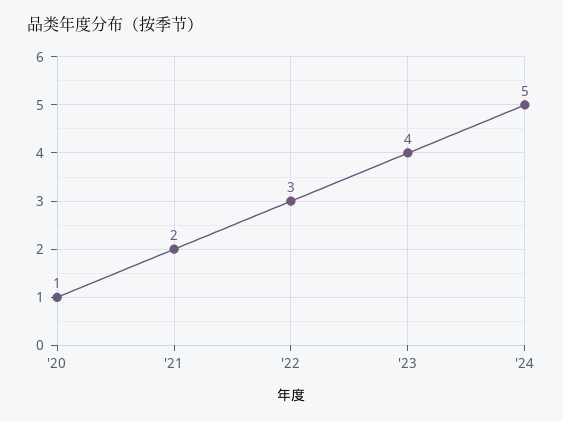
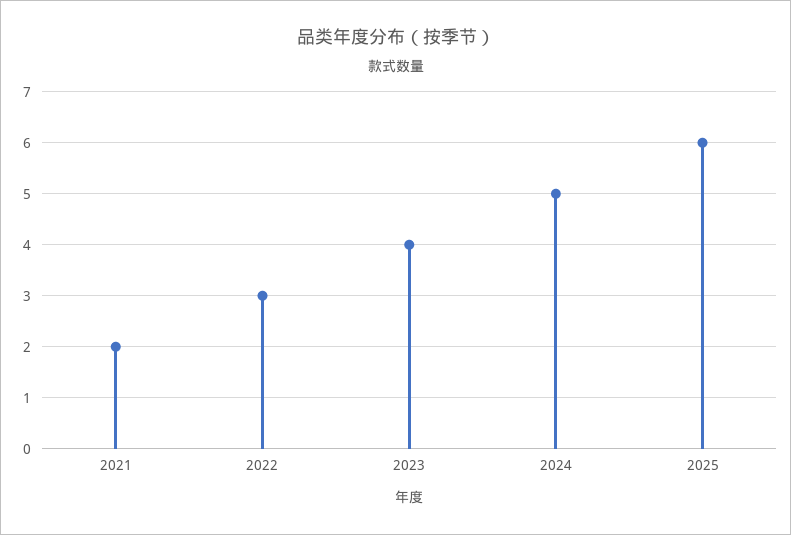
'20: 1 -> none
2025: none -> 6

